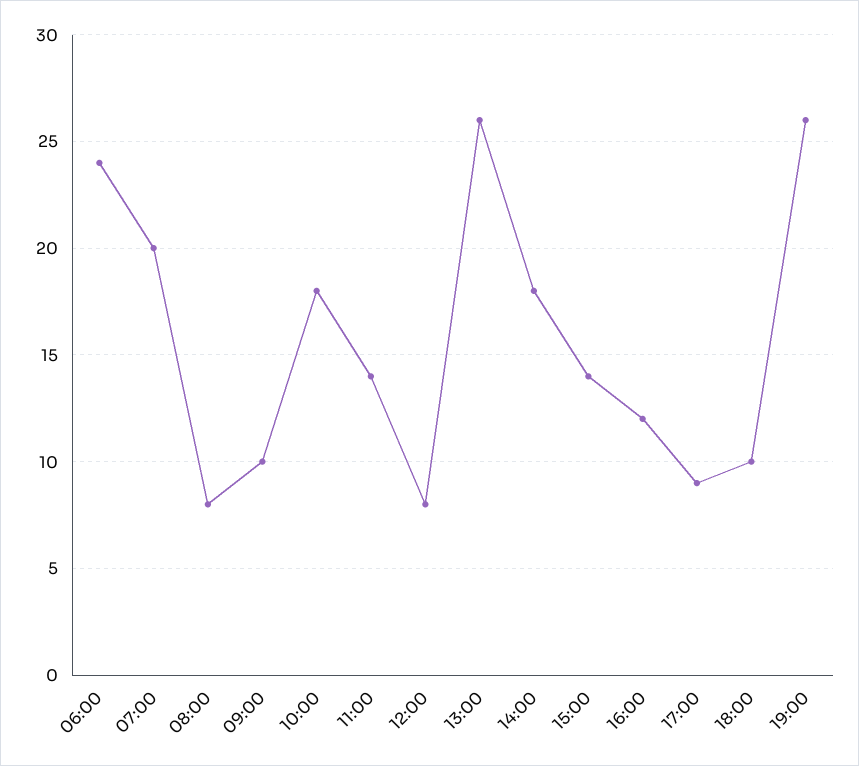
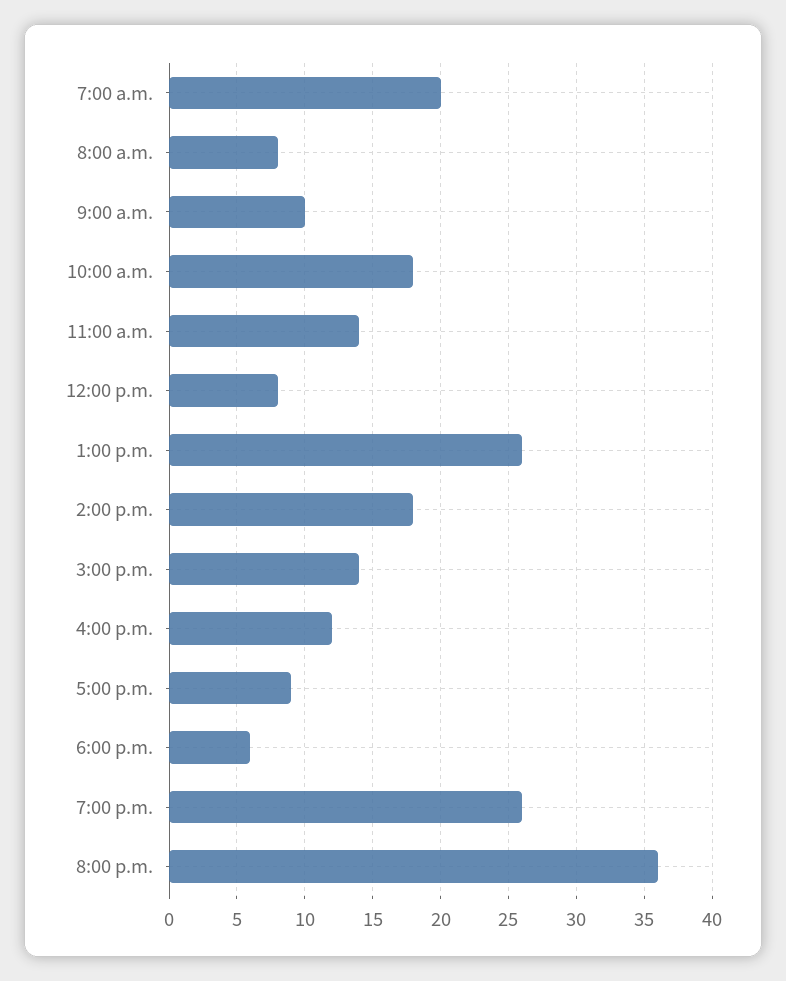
06:00: 24 -> none
18:00: 10 -> 6
8:00 p.m.: none -> 36

